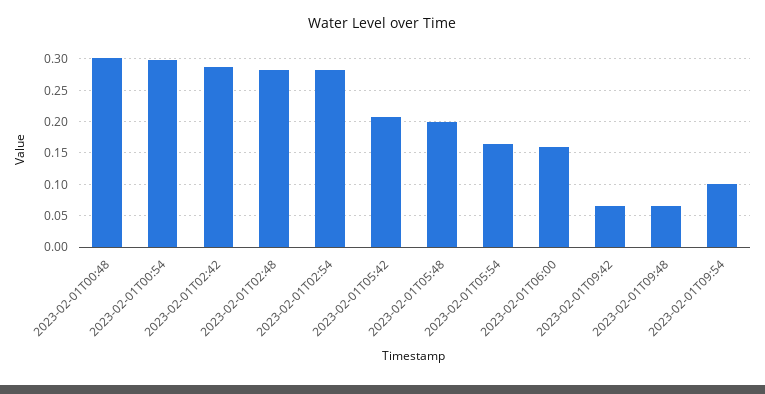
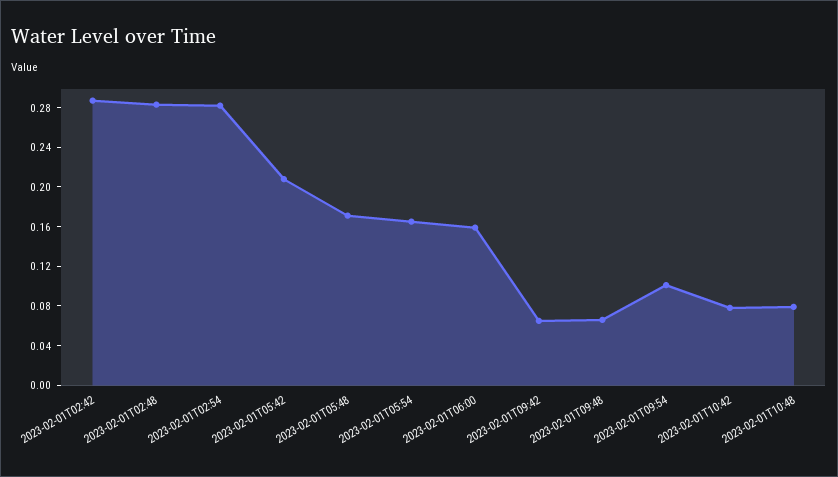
2023-02-01T00:48: 0.3 -> none
2023-02-01T00:54: 0.3 -> none
2023-02-01T05:48: 0.2 -> 0.17
2023-02-01T10:42: none -> 0.08
2023-02-01T10:48: none -> 0.08

